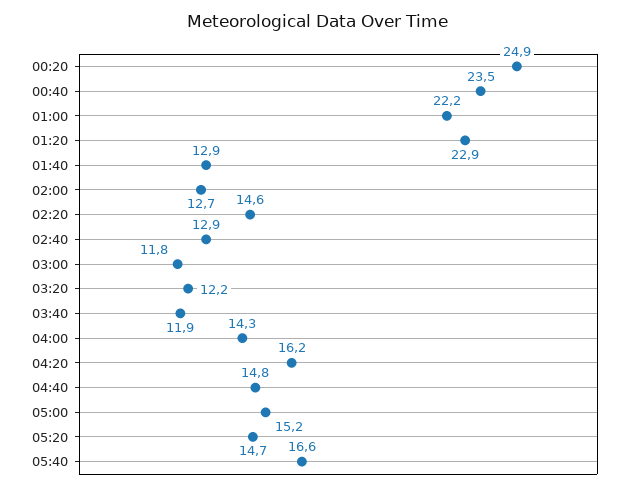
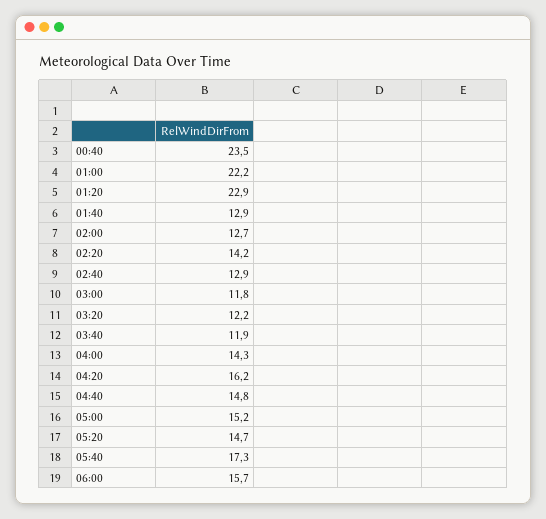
00:20: 24.9 -> none
02:20: 14.6 -> 14.2
05:40: 16.6 -> 17.3
06:00: none -> 15.7

